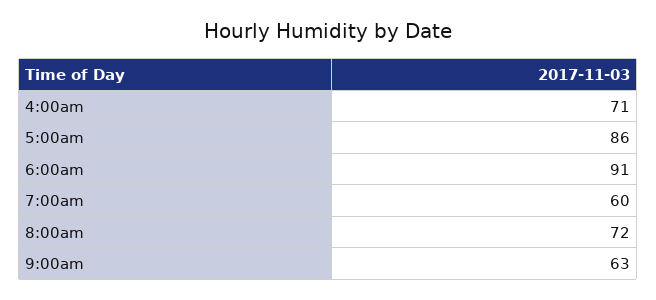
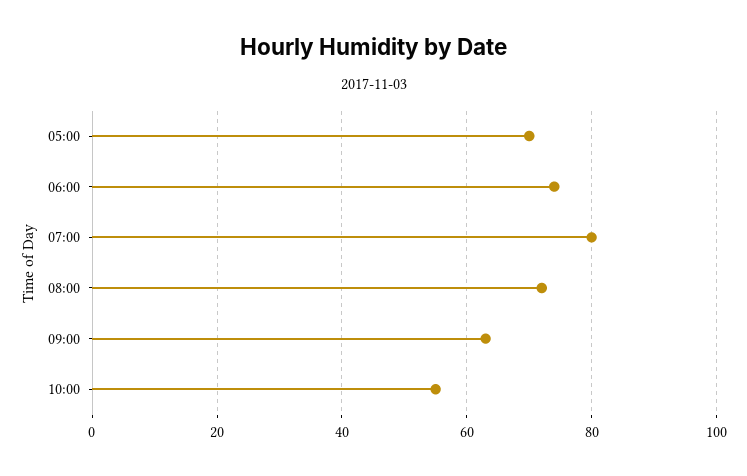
4:00am: 71 -> none
5:00am: 86 -> 70
6:00am: 91 -> 75
7:00am: 60 -> 80
10:00: none -> 55

